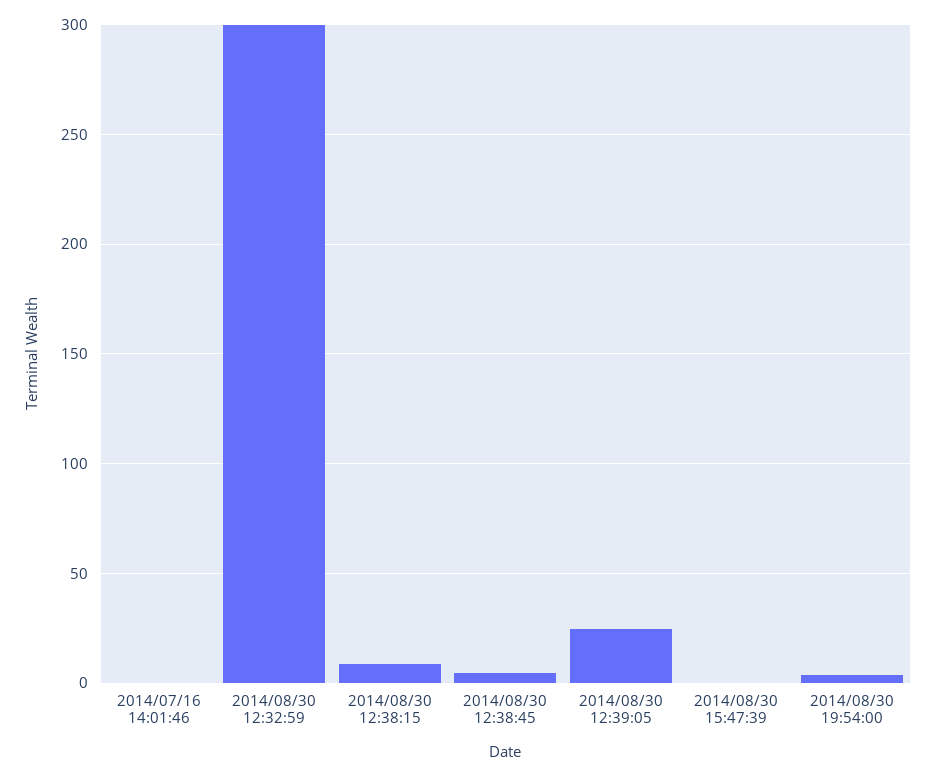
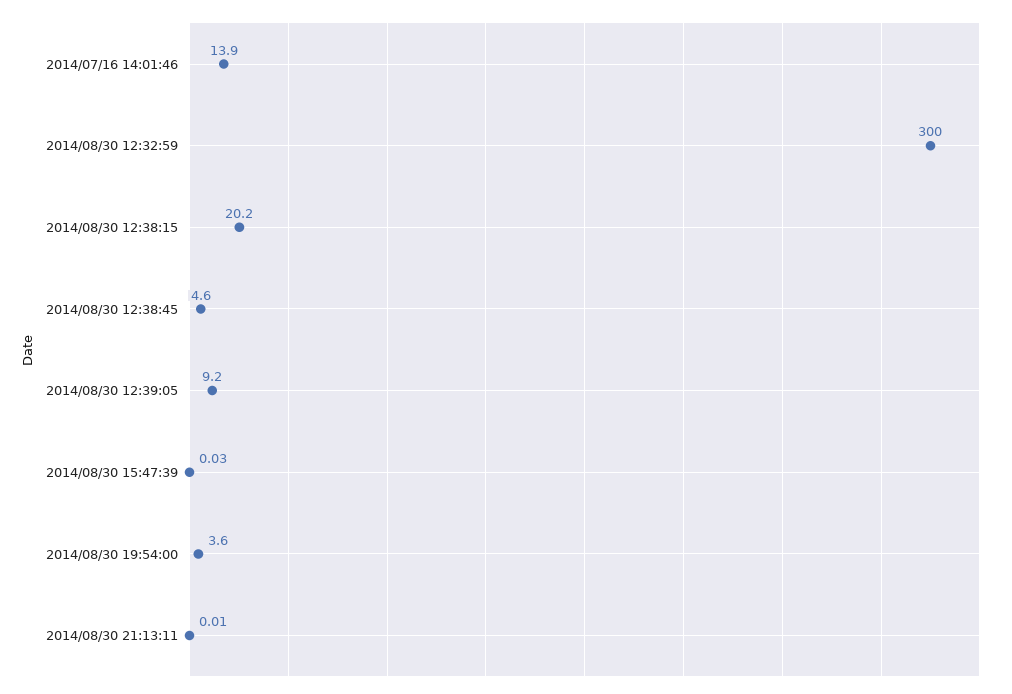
2014/07/16 14:01:46: 0 -> 13.9
2014/08/30 12:38:15: 10 -> 20.2
2014/08/30 12:39:05: 25 -> 9.2
2014/08/30 21:13:11: none -> 0.01

